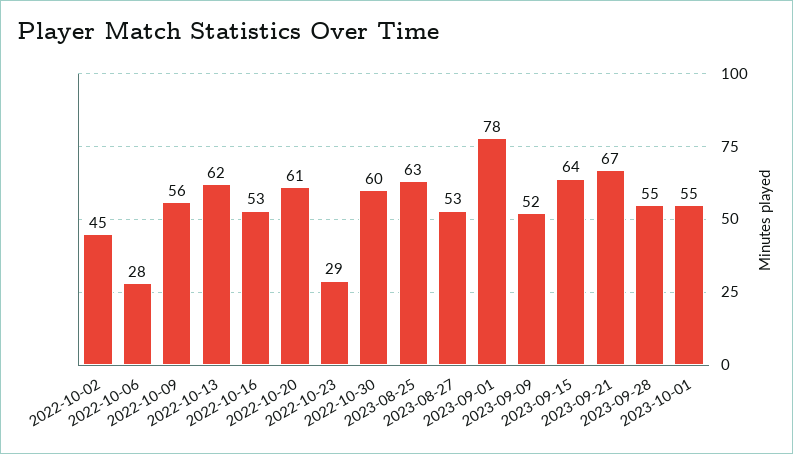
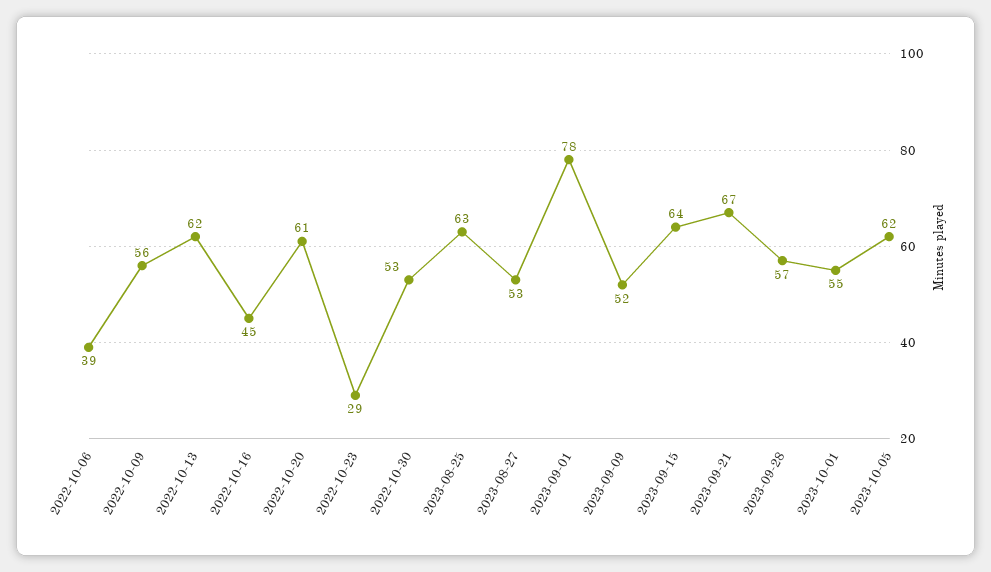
2022-10-02: 45 -> none
2022-10-06: 28 -> 39
2022-10-16: 53 -> 45
2022-10-30: 60 -> 53
2023-09-28: 55 -> 57
2023-10-05: none -> 62

